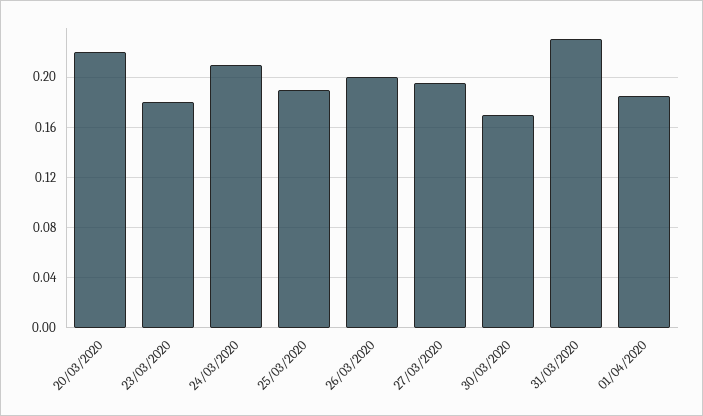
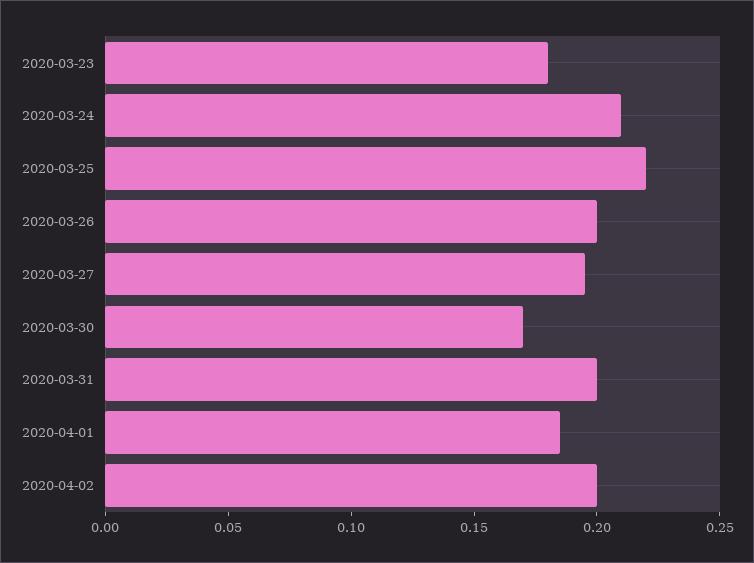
20/03/2020: 0.22 -> none
25/03/2020: 0.19 -> 0.22
31/03/2020: 0.23 -> 0.2
2020-04-02: none -> 0.2

